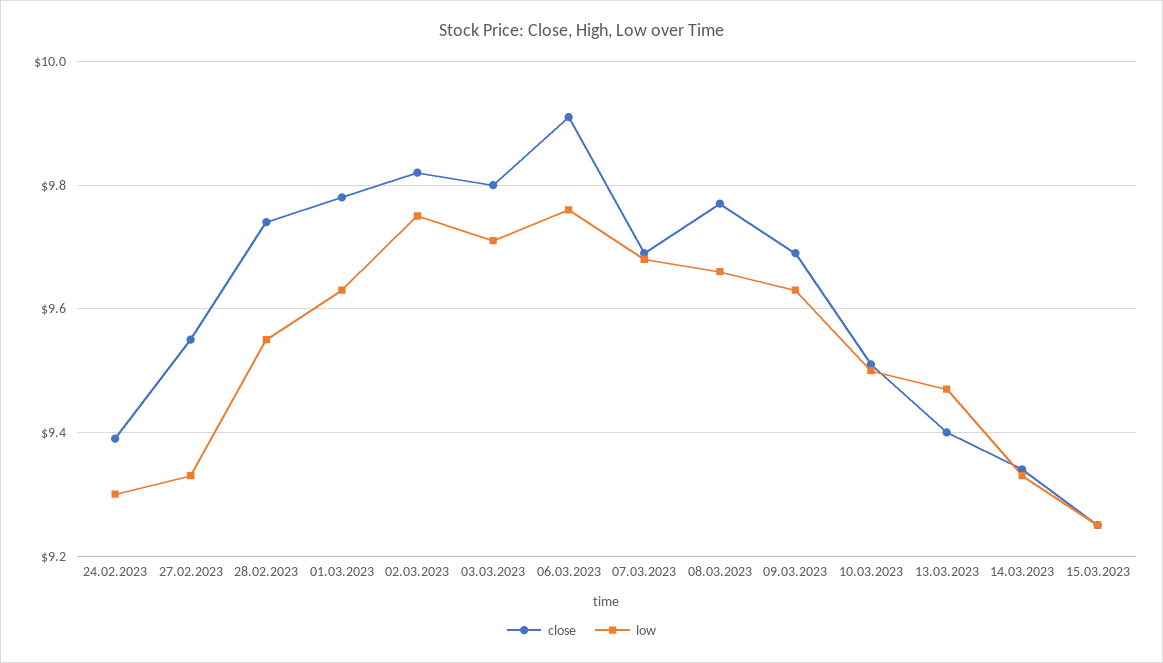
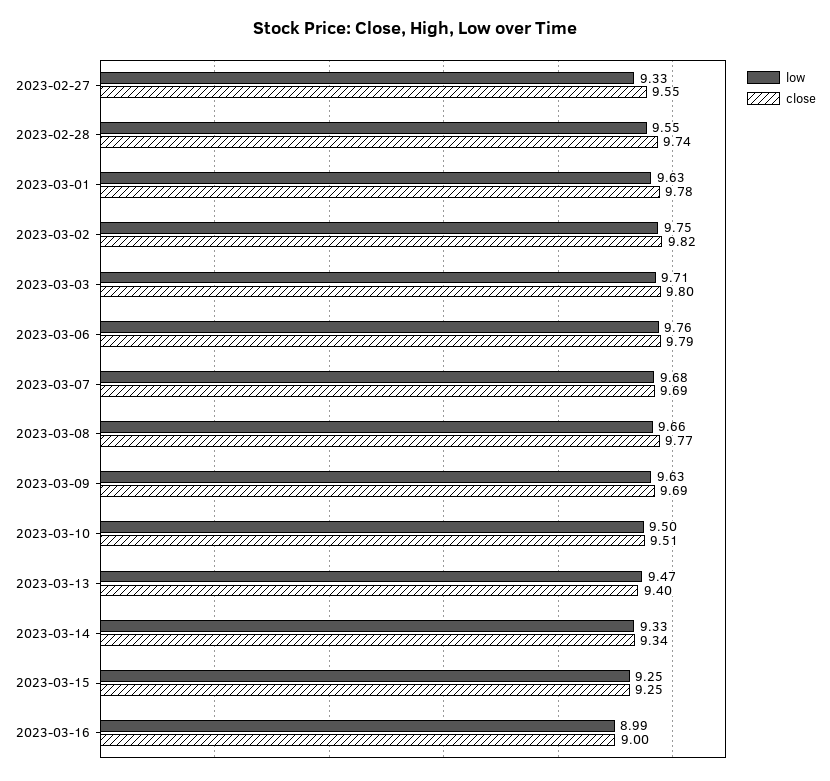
close, 24.02.2023: 9.4 -> none
low, 24.02.2023: 9.3 -> none
close, 06.03.2023: 9.9 -> 9.79
low, 2023-03-16: none -> 8.99
close, 2023-03-16: none -> 9

